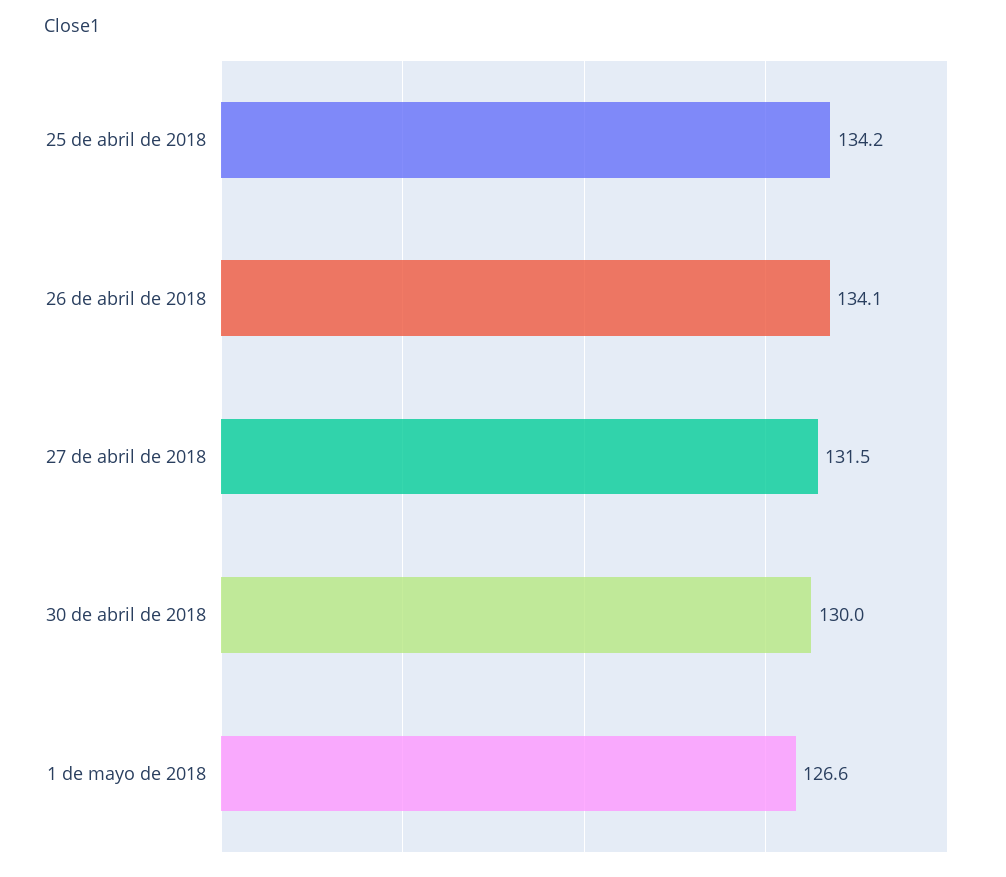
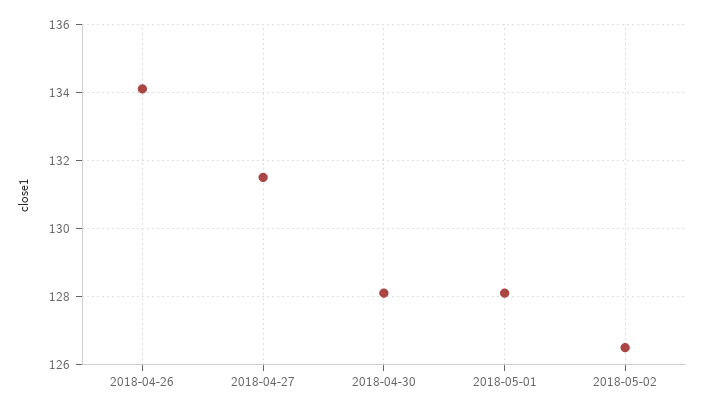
25 de abril de 2018: 134.2 -> none
30 de abril de 2018: 130 -> 128
1 de mayo de 2018: 126.6 -> 128
2018-05-02: none -> 126.5

